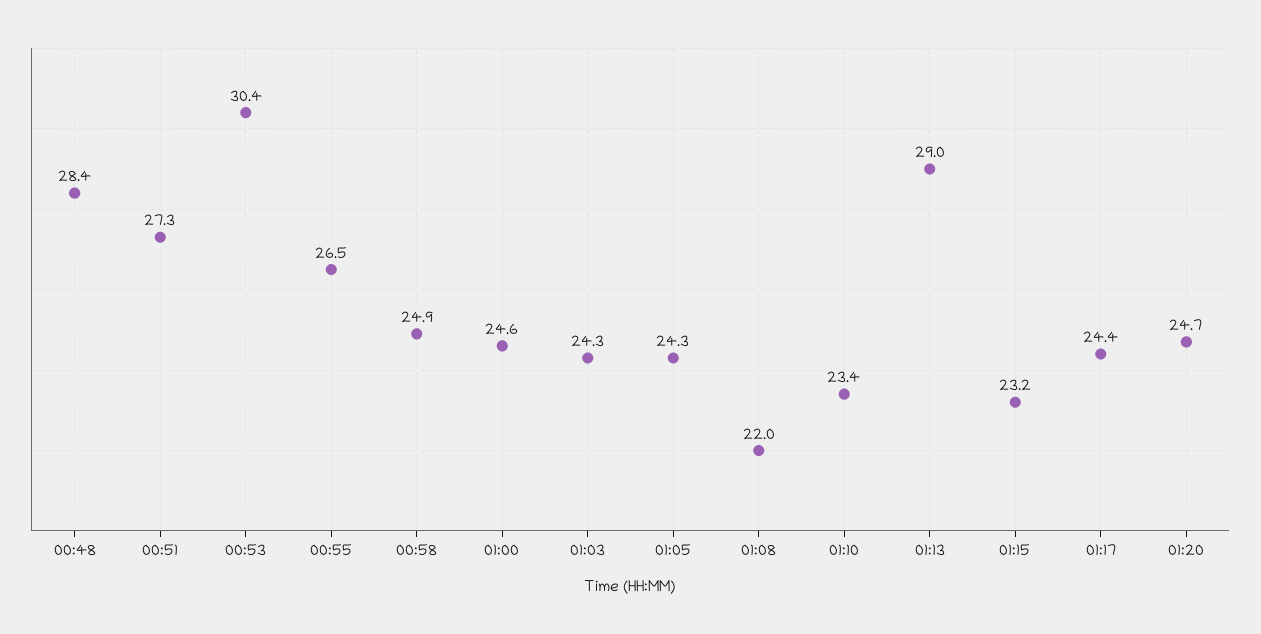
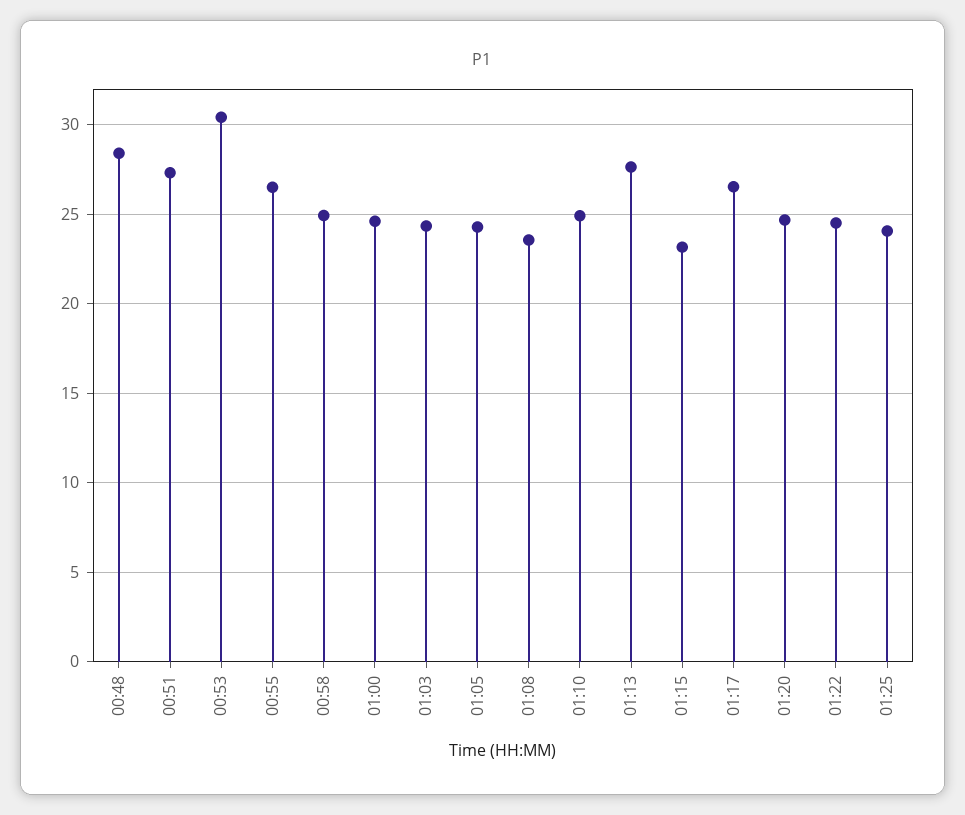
01:08: 22 -> 23.5
01:10: 23.4 -> 25
01:13: 29 -> 27.5
01:17: 24.4 -> 26.5
01:22: none -> 24.5
01:25: none -> 24

